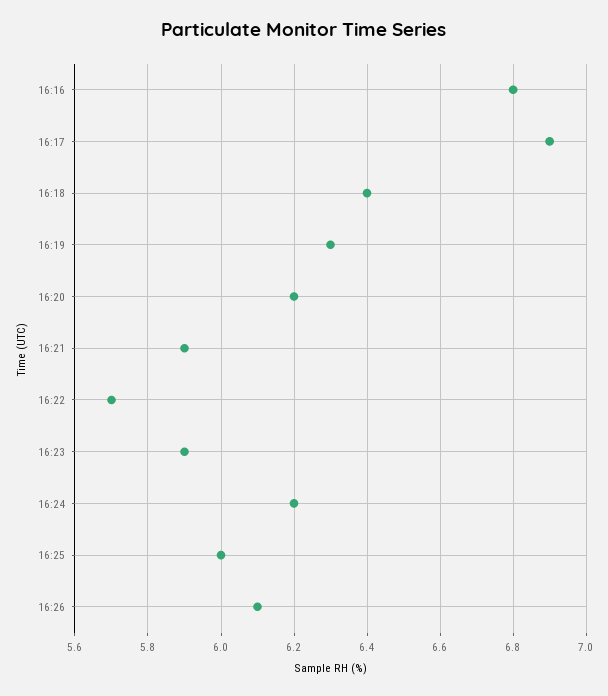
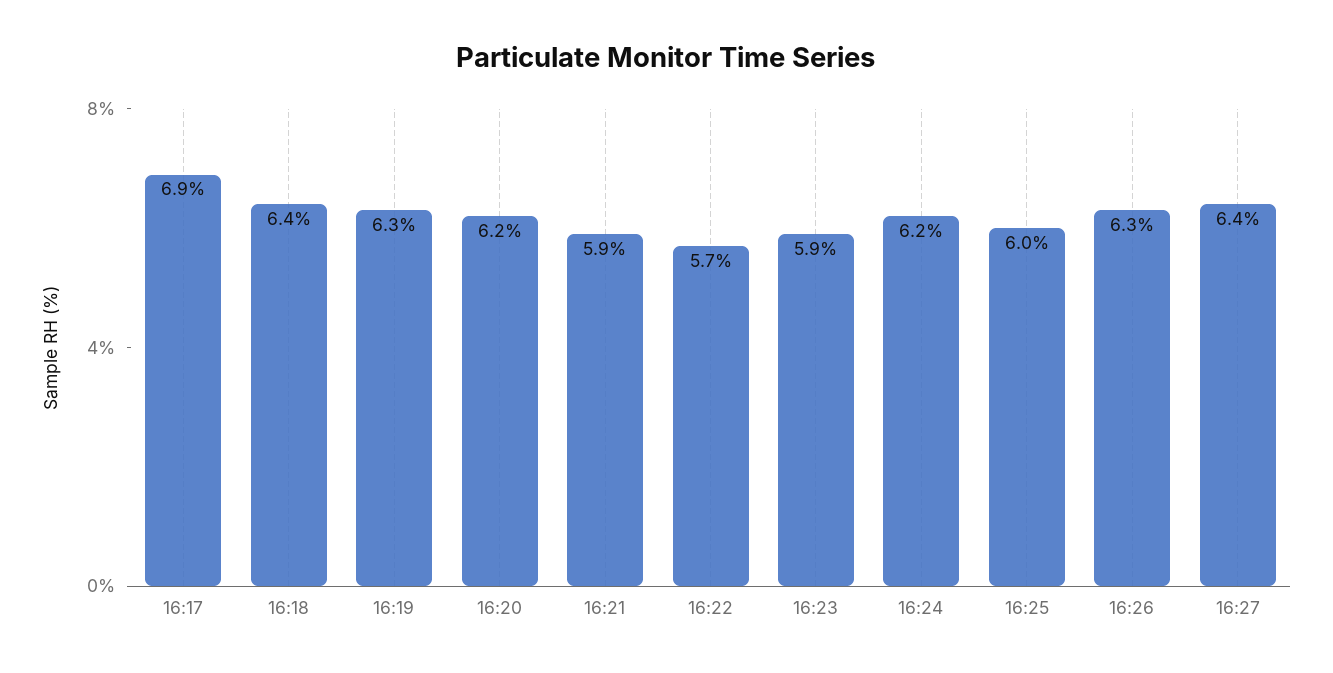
16:16: 6.8 -> none
16:26: 6.1 -> 6.3
16:27: none -> 6.4

